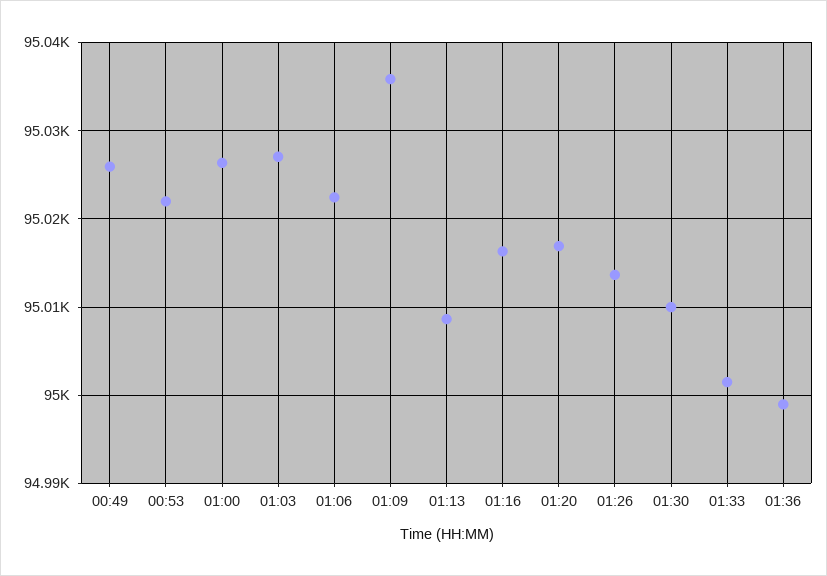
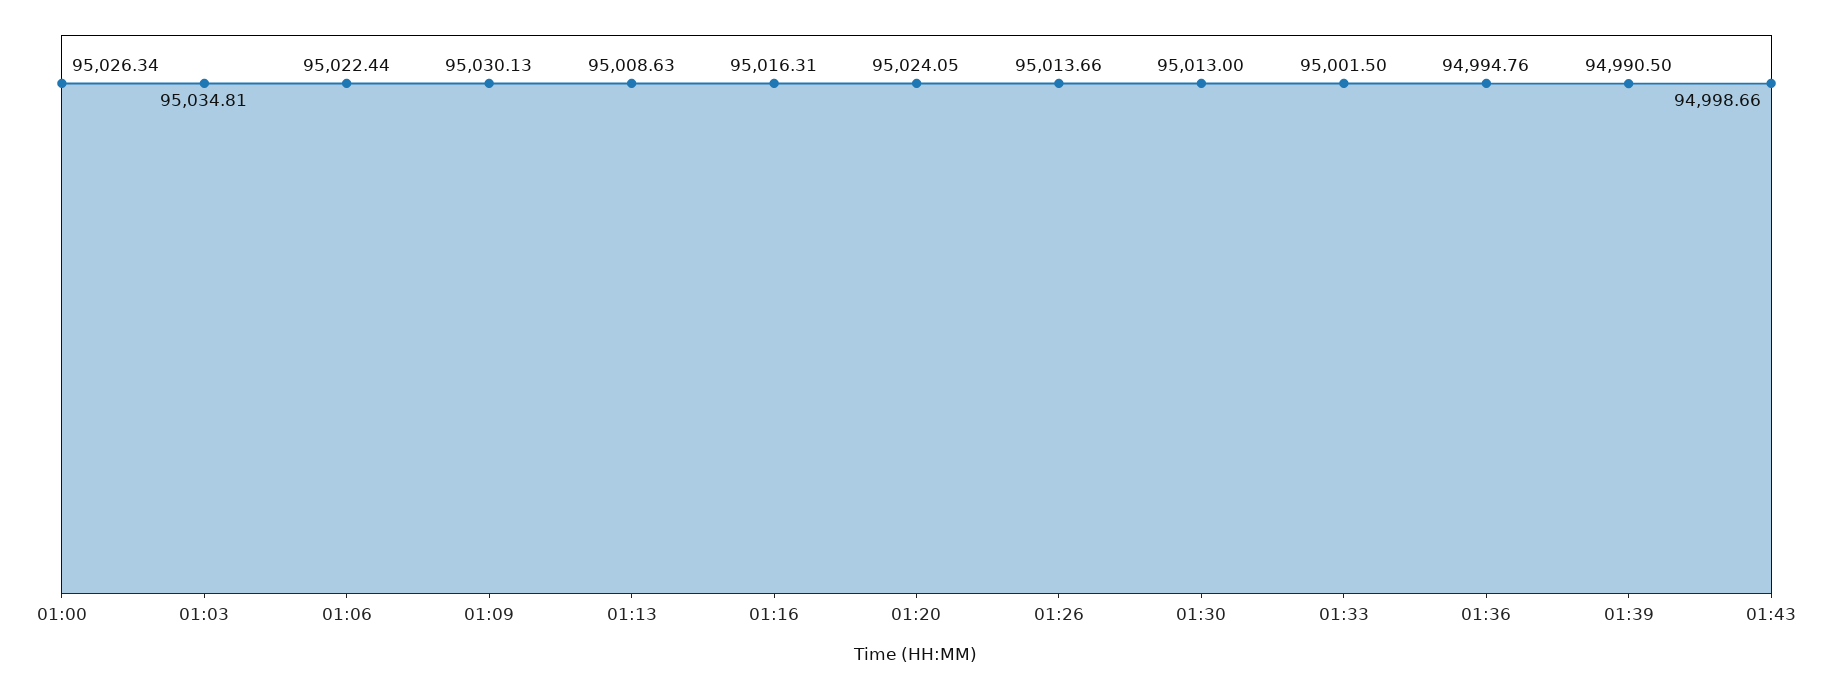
00:49: 95026 -> none
00:53: 95022 -> none
01:03: 95027 -> 95034.81
01:09: 95036 -> 95030.13
01:20: 95017 -> 95024.05
01:30: 95010 -> 95013
01:36: 94999 -> 94994.76
01:39: none -> 94990.5
01:43: none -> 94998.66

